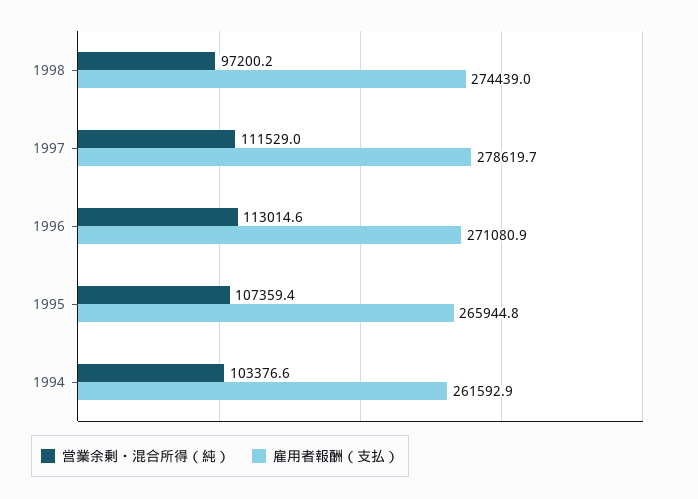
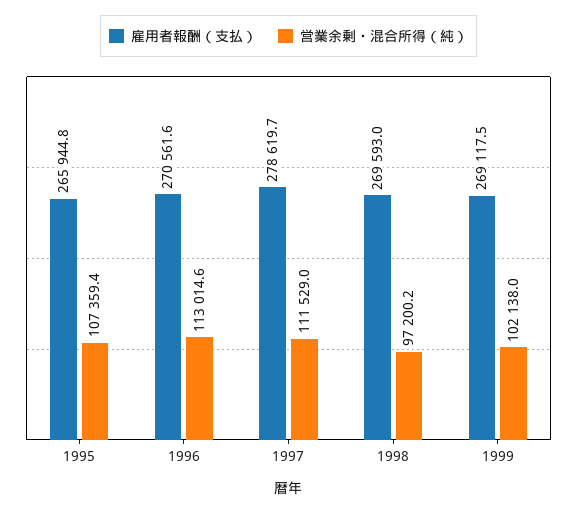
雇用者報酬（支払）, 1998: 274439 -> 269593
雇用者報酬（支払）, 1996: 271080.9 -> 270561.6
営業余剰・混合所得（純）, 1994: 103376.6 -> none
雇用者報酬（支払）, 1994: 261592.9 -> none
雇用者報酬（支払）, 1999: none -> 269117.5
営業余剰・混合所得（純）, 1999: none -> 102138

